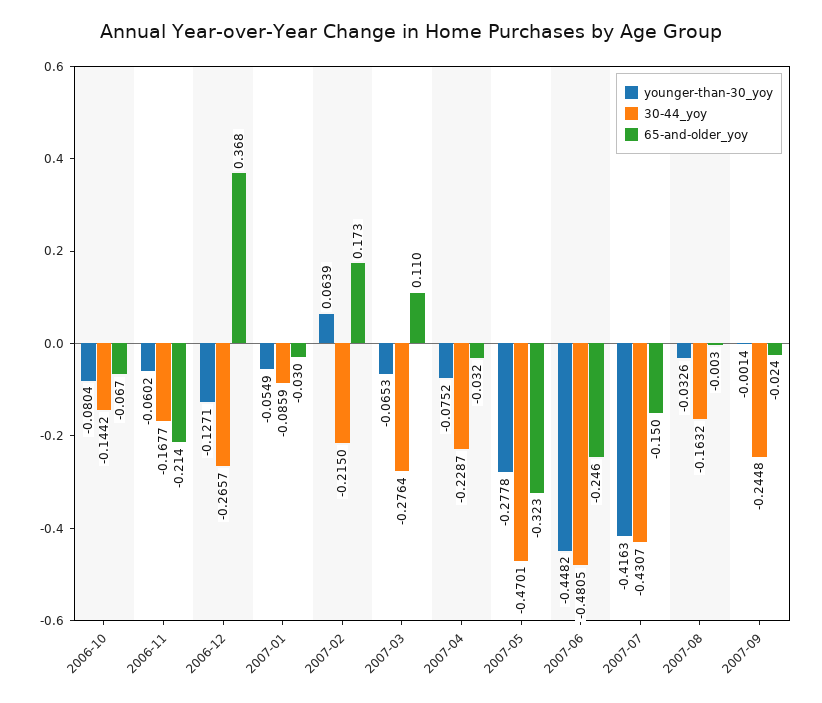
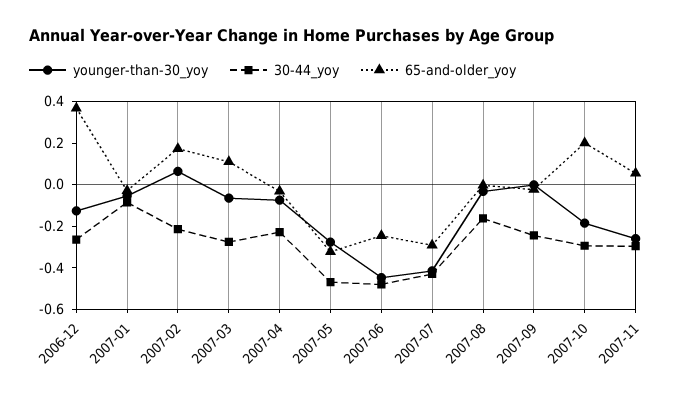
younger-than-30_yoy, 2006-10: -0.0804 -> none
30-44_yoy, 2006-10: -0.1442 -> none
65-and-older_yoy, 2006-10: -0.067 -> none
younger-than-30_yoy, 2006-11: -0.0602 -> none
30-44_yoy, 2006-11: -0.1677 -> none
65-and-older_yoy, 2006-11: -0.214 -> none
65-and-older_yoy, 2007-07: -0.15 -> -0.3
younger-than-30_yoy, 2007-10: none -> -0.2
30-44_yoy, 2007-10: none -> -0.3
65-and-older_yoy, 2007-10: none -> 0.2
younger-than-30_yoy, 2007-11: none -> -0.25
30-44_yoy, 2007-11: none -> -0.3
65-and-older_yoy, 2007-11: none -> 0.05

